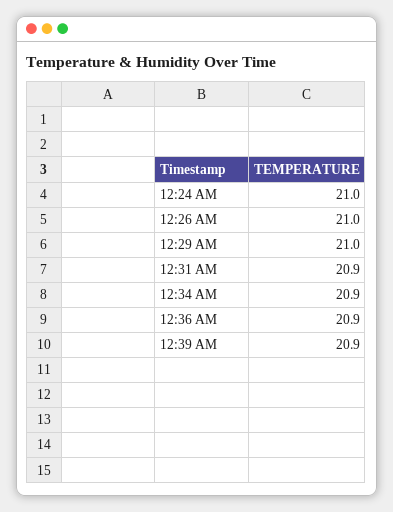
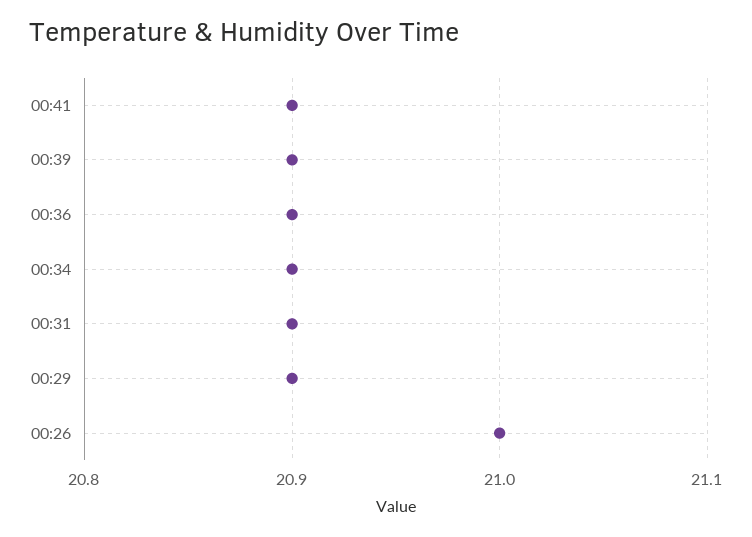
12:24 AM: 21 -> none
12:29 AM: 21 -> 20.9
00:41: none -> 20.9

